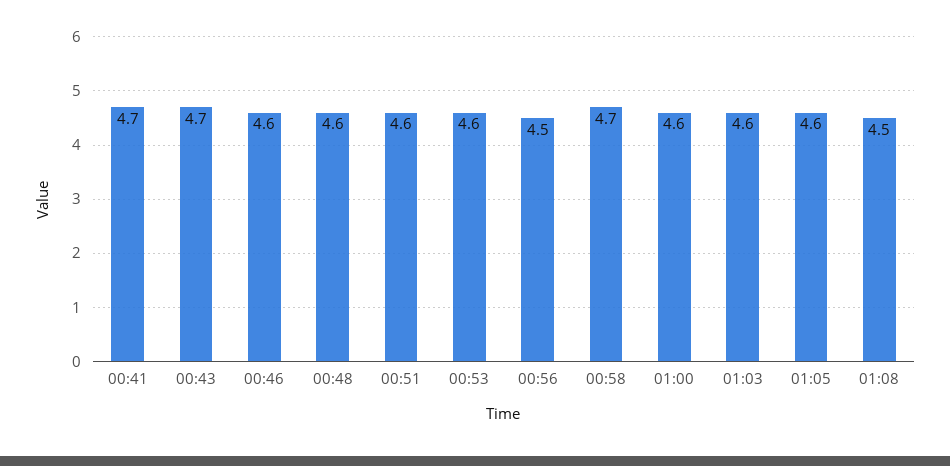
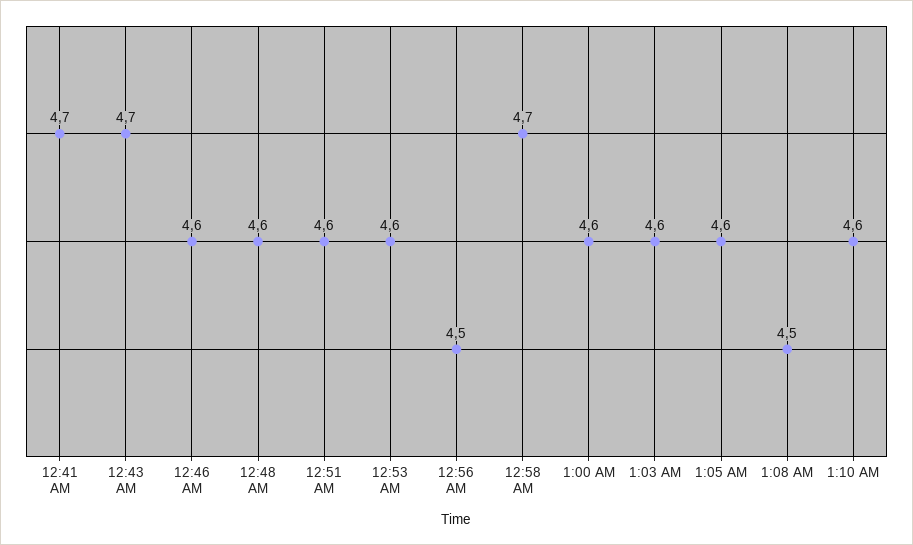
1:10 AM: none -> 4.6

